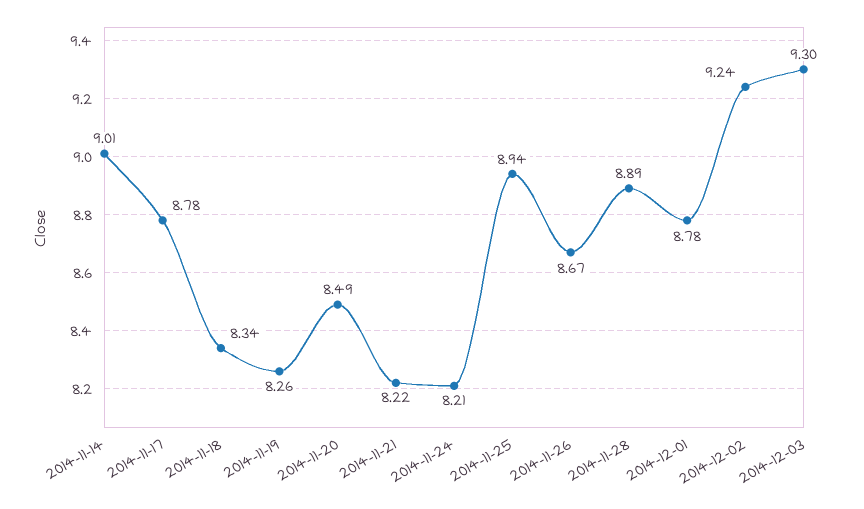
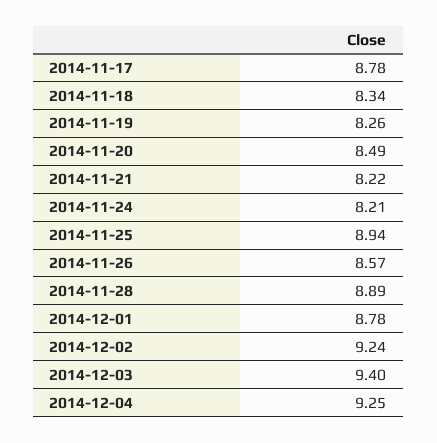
2014-11-14: 9.01 -> none
2014-11-26: 8.67 -> 8.57
2014-12-03: 9.3 -> 9.4
2014-12-04: none -> 9.25

